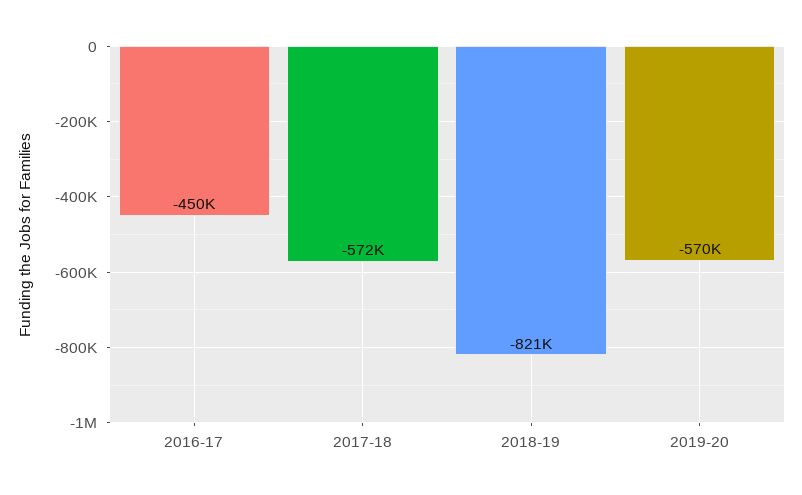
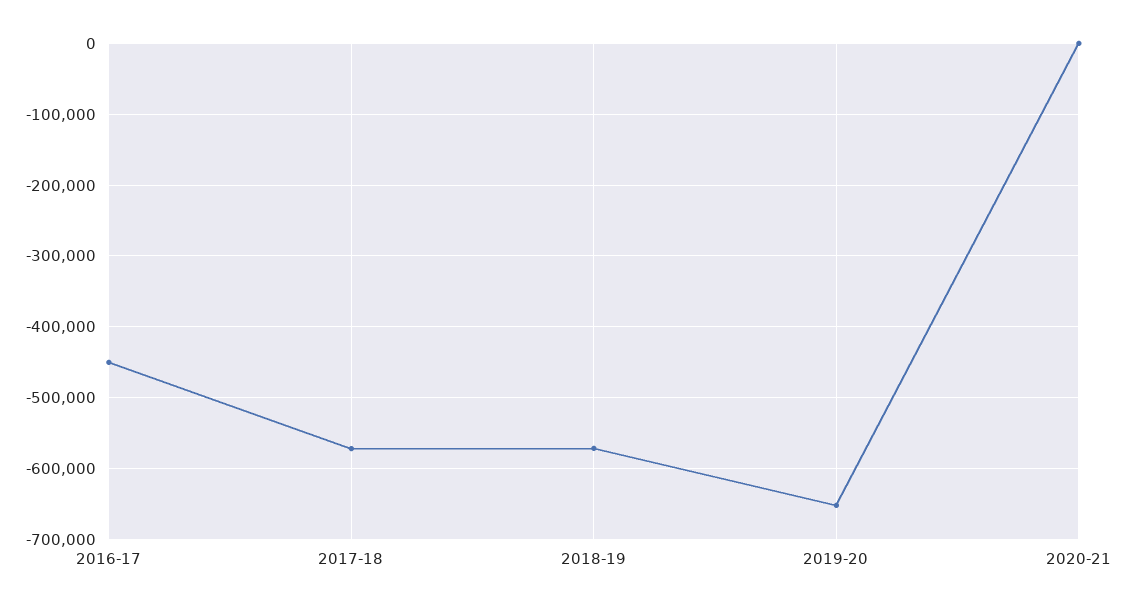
2018-19: -821000 -> -570000
2019-20: -570000 -> -650000
2020-21: none -> 0

